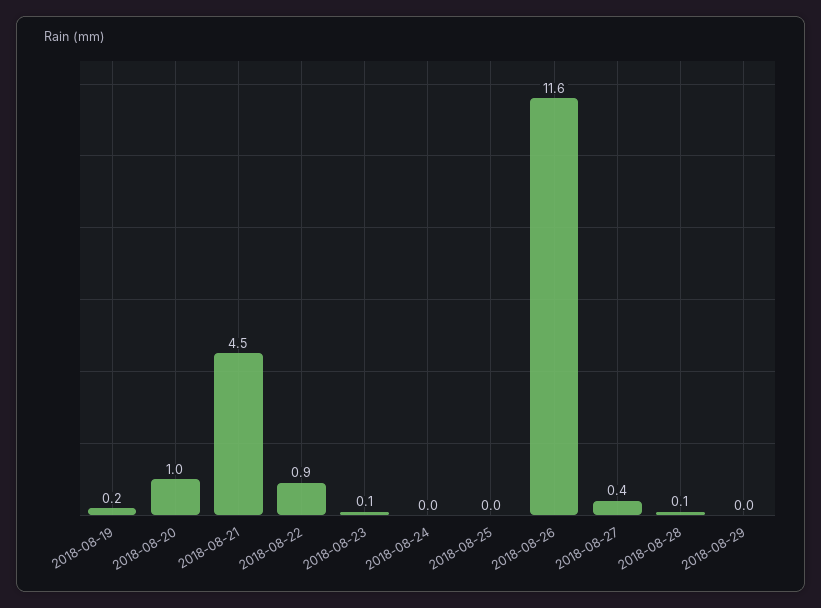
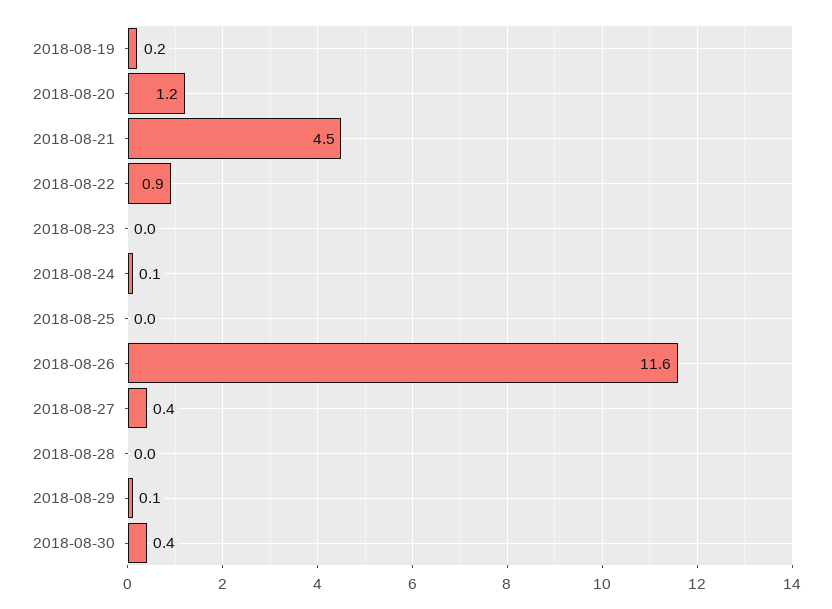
2018-08-20: 1 -> 1.2
2018-08-23: 0.1 -> 0
2018-08-24: 0 -> 0.1
2018-08-28: 0.1 -> 0
2018-08-29: 0 -> 0.1
2018-08-30: none -> 0.4

